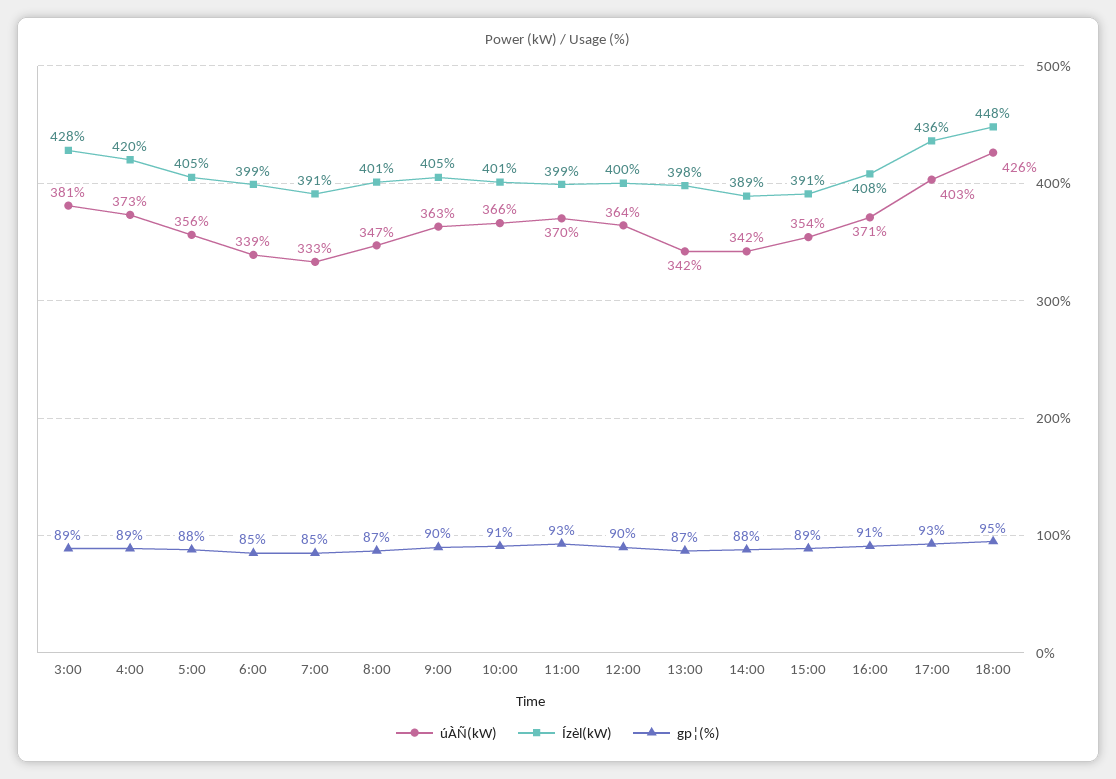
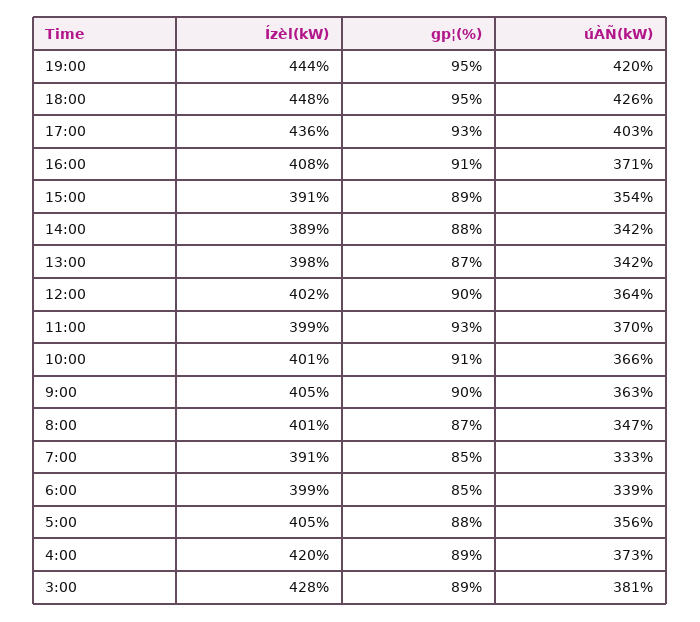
Ízèl(kW), 12:00: 400 -> 402
Ízèl(kW), 19:00: none -> 444
gp¦(%), 19:00: none -> 95
úÀÑ(kW), 19:00: none -> 420

